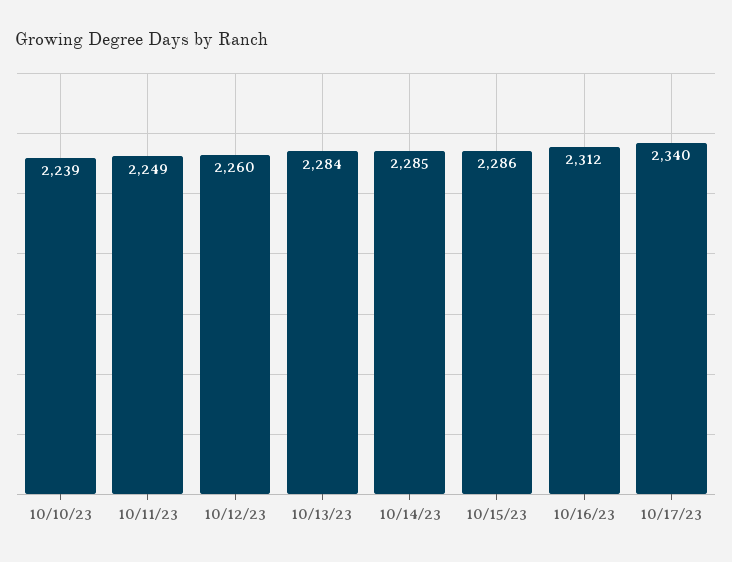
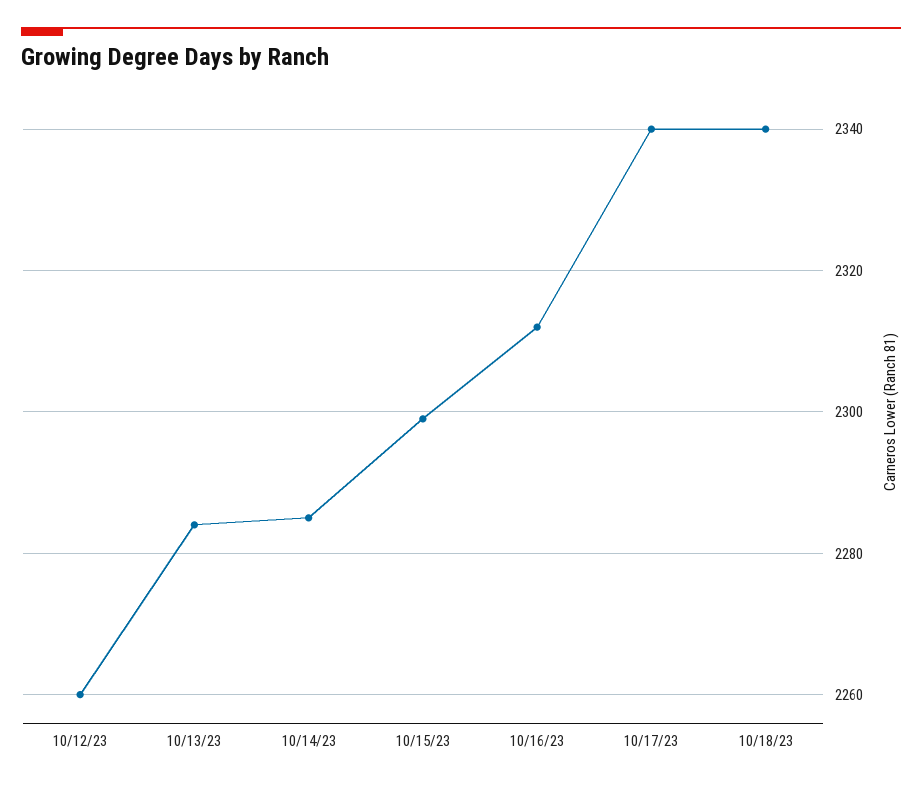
10/10/23: 2239 -> none
10/11/23: 2249 -> none
10/15/23: 2286 -> 2300
10/18/23: none -> 2340

